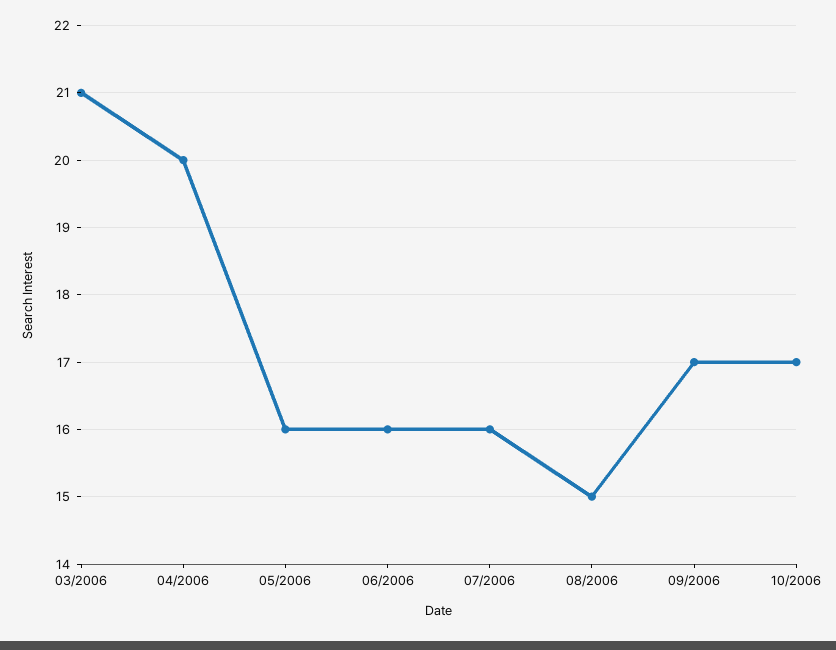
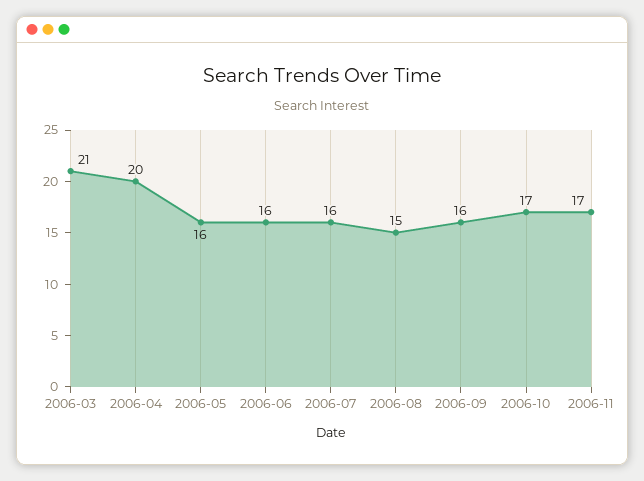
09/2006: 17 -> 16
2006-11: none -> 17

